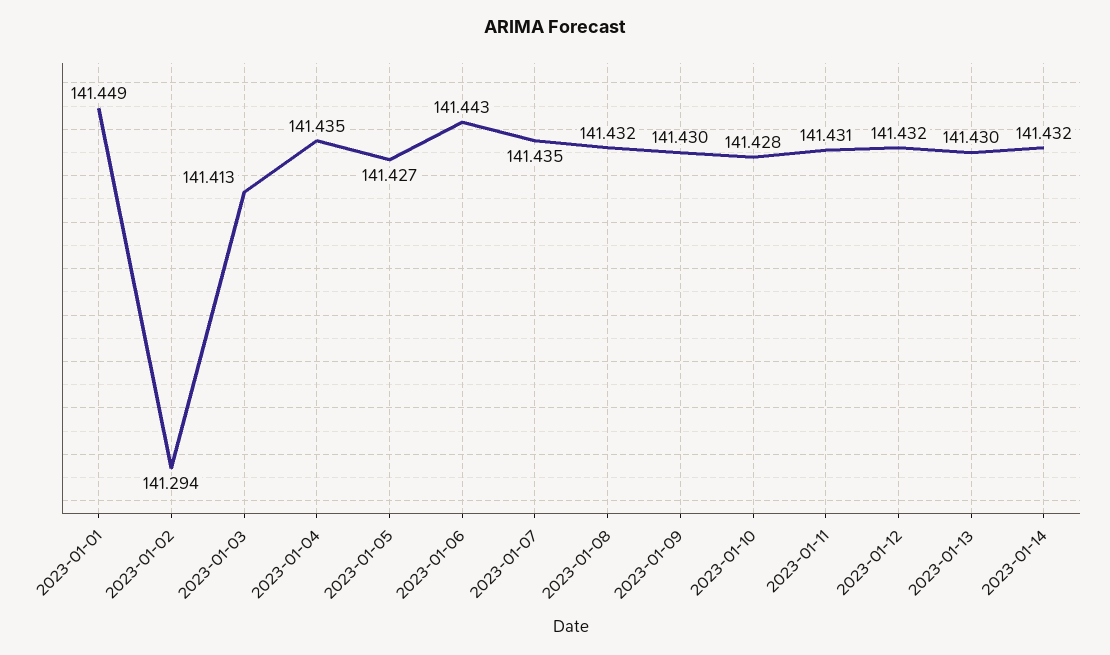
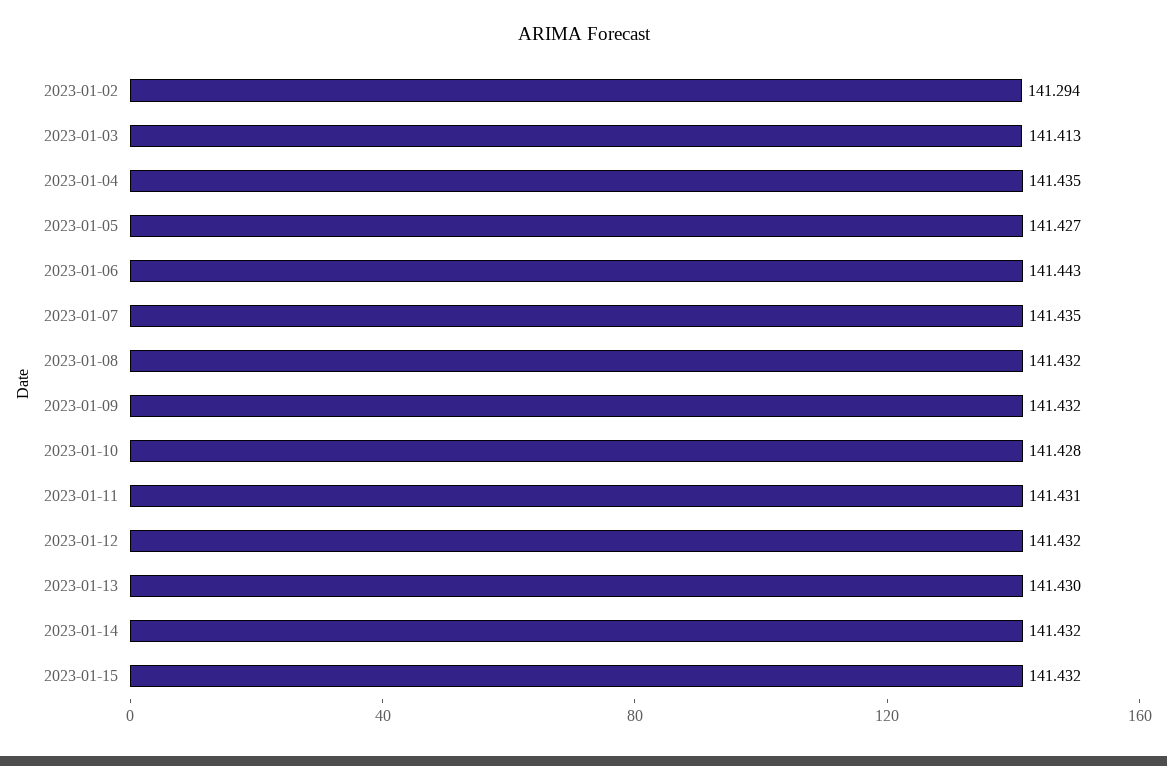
2023-01-01: 141.449 -> none
2023-01-09: 141.43 -> 141.432
2023-01-15: none -> 141.432

